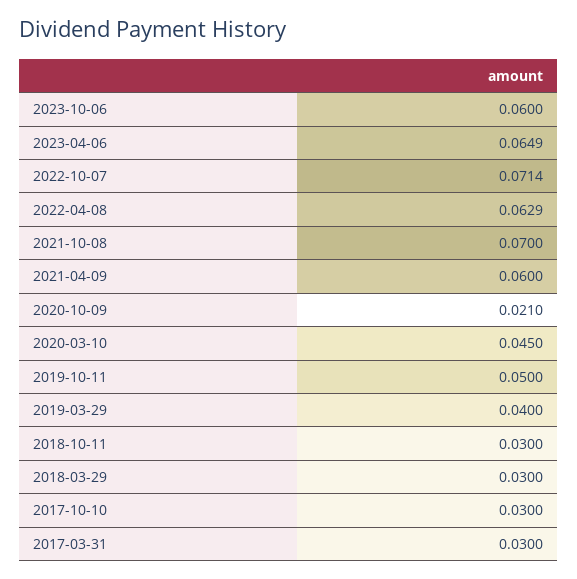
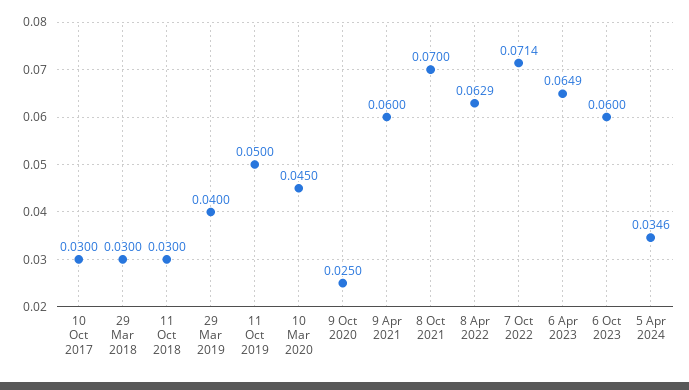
2020-10-09: 0.021 -> 0.025
2017-03-31: 0.03 -> none
5 Apr 2024: none -> 0.0346

